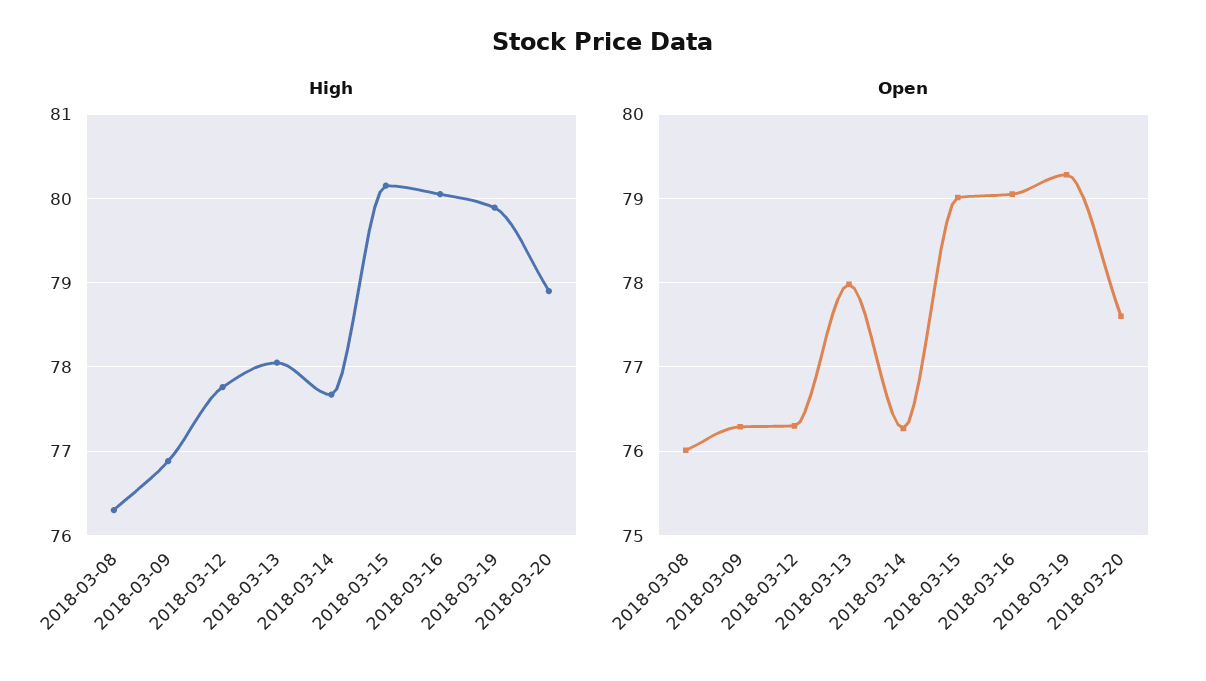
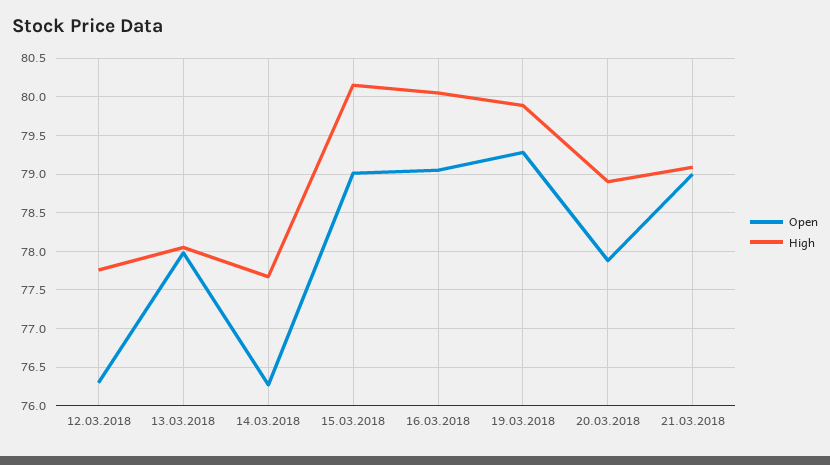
High, 2018-03-08: 76.3 -> none
High, 2018-03-09: 76.9 -> none
Open, 2018-03-08: 76 -> none
Open, 2018-03-09: 76.3 -> none
Open, 2018-03-20: 77.6 -> 77.9
Open, 21.03.2018: none -> 79
High, 21.03.2018: none -> 79.1

